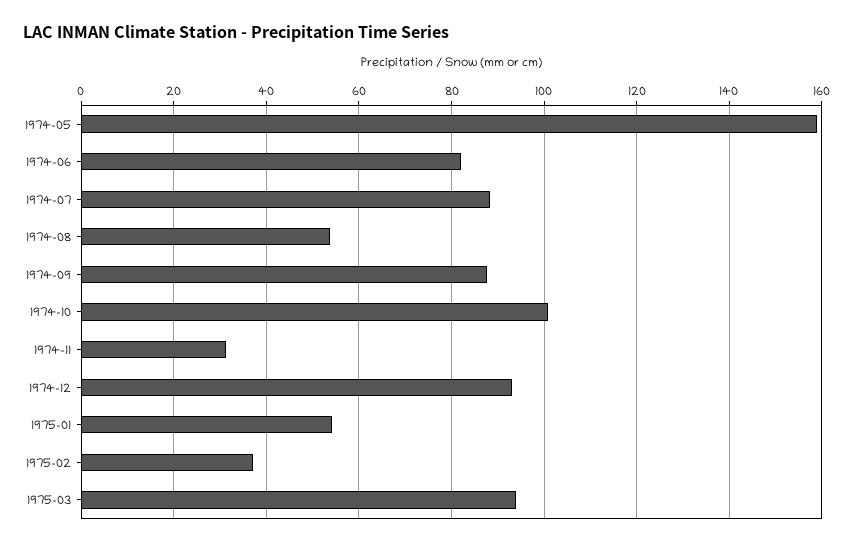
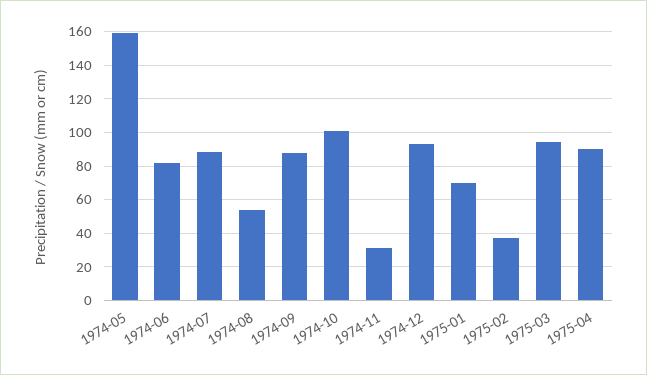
1975-01: 54 -> 70
1975-04: none -> 90

